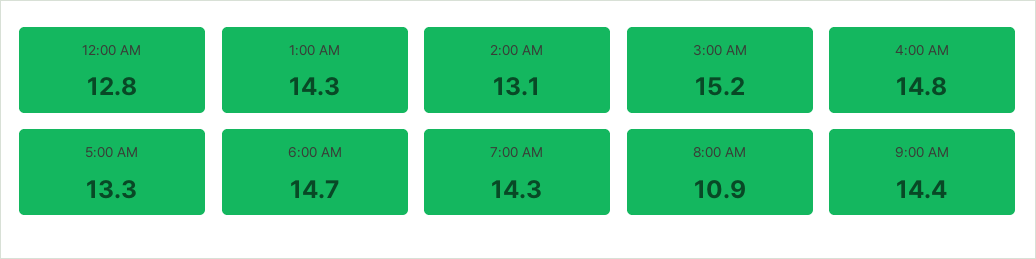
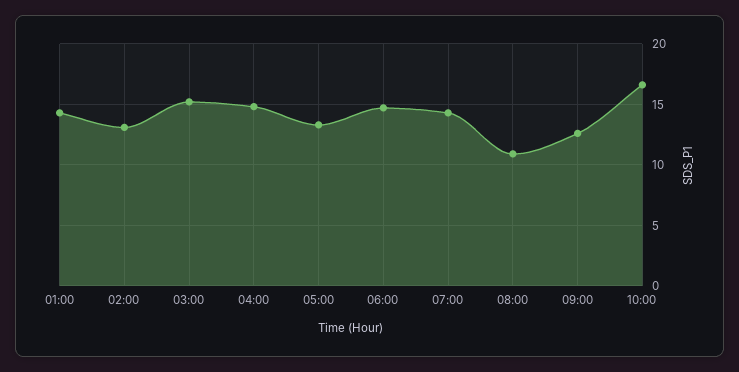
12:00 AM: 12.8 -> none
9:00 AM: 14.4 -> 12.5
10:00: none -> 16.5

